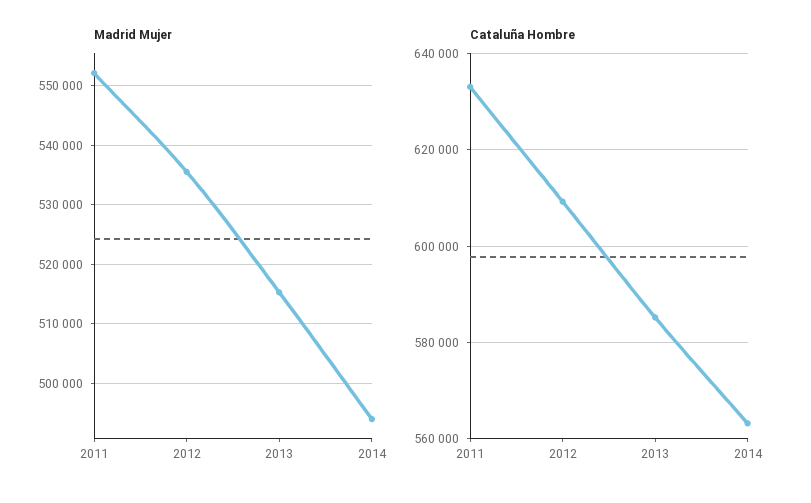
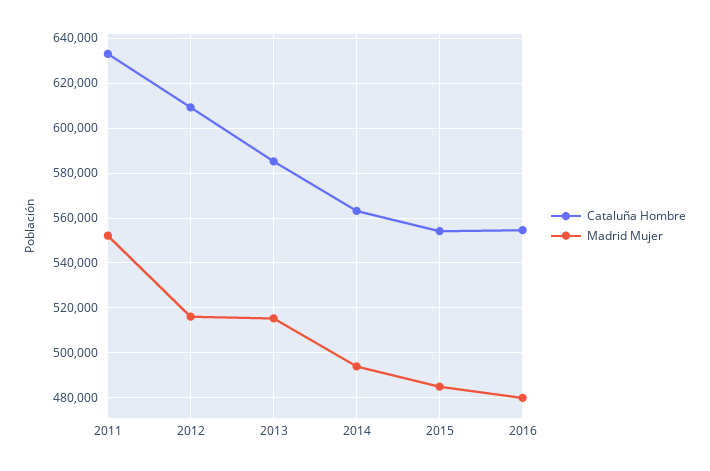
Madrid Mujer, 2012: 536000 -> 515000
Cataluña Hombre, 2015: none -> 555000
Madrid Mujer, 2015: none -> 485000
Cataluña Hombre, 2016: none -> 555000
Madrid Mujer, 2016: none -> 480000

